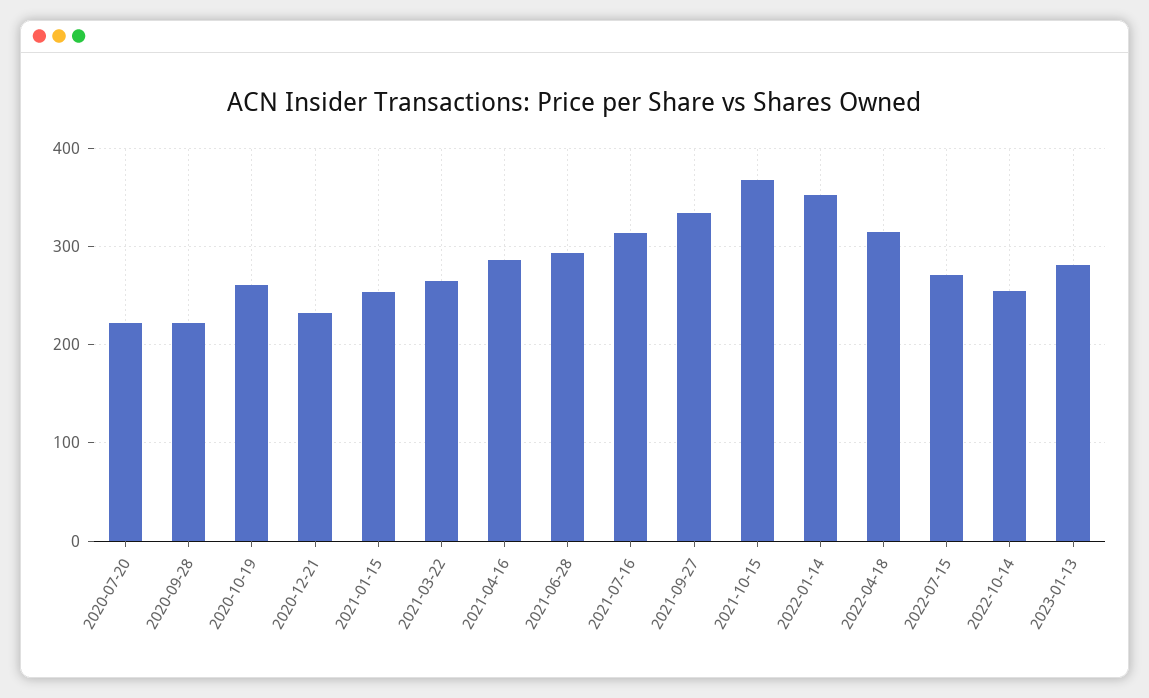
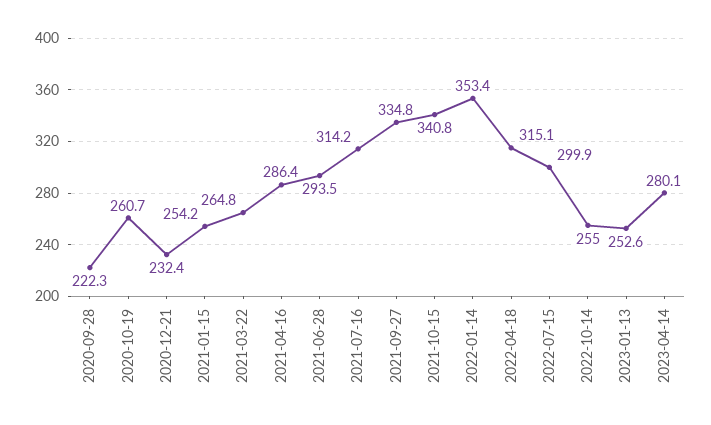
2020-07-20: 220 -> none
2021-10-15: 370 -> 340.8
2022-07-15: 270 -> 299.9
2023-01-13: 280 -> 252.6
2023-04-14: none -> 280.1

